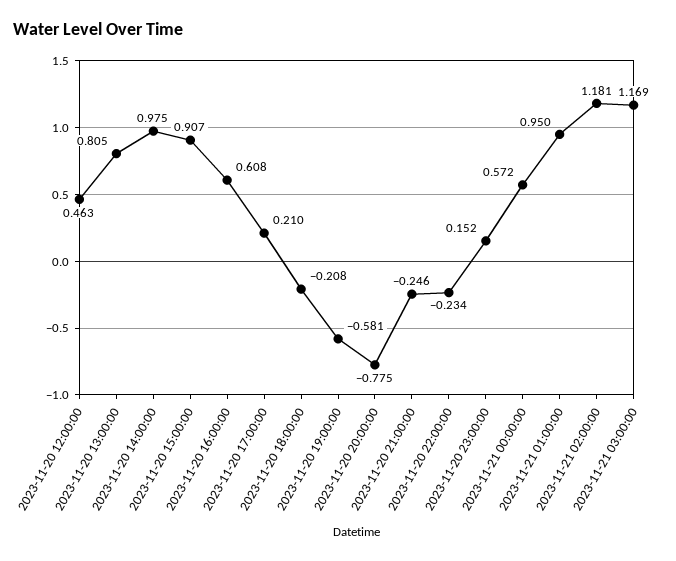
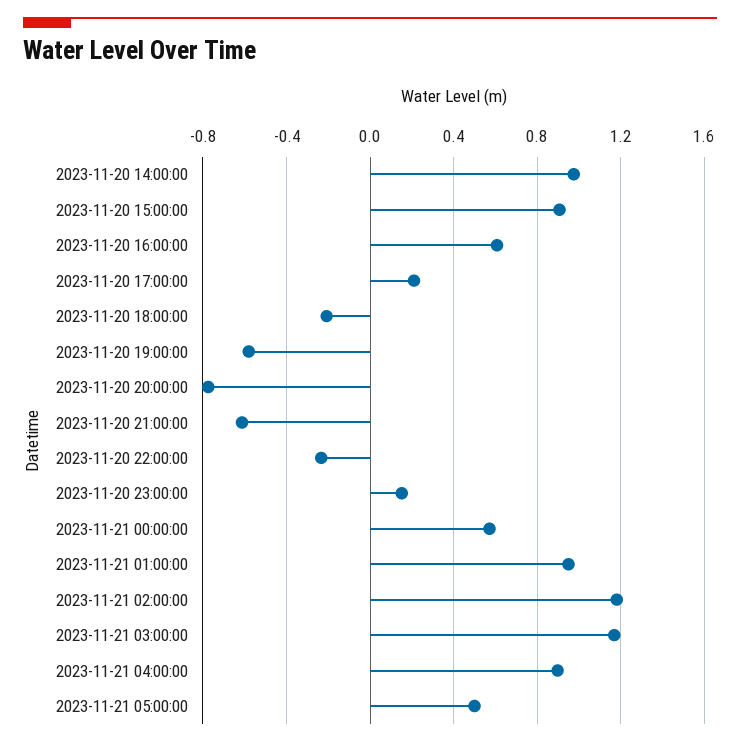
2023-11-20 12:00:00: 0.463 -> none
2023-11-20 13:00:00: 0.805 -> none
2023-11-20 21:00:00: -0.246 -> -0.6
2023-11-21 04:00:00: none -> 0.9
2023-11-21 05:00:00: none -> 0.5

